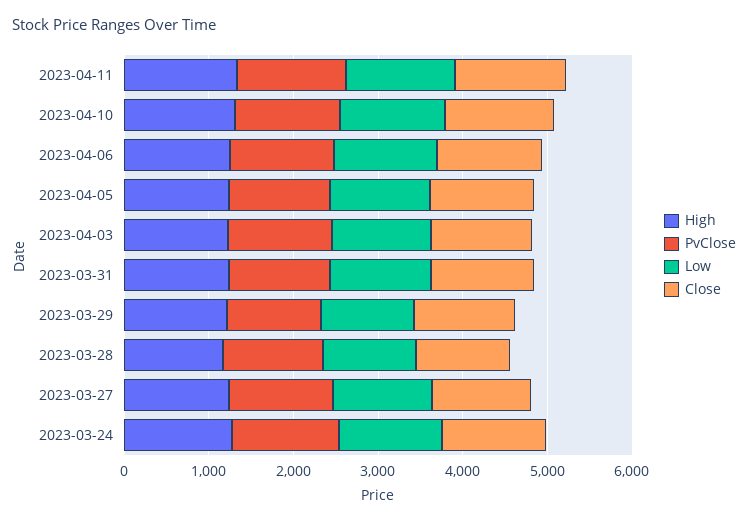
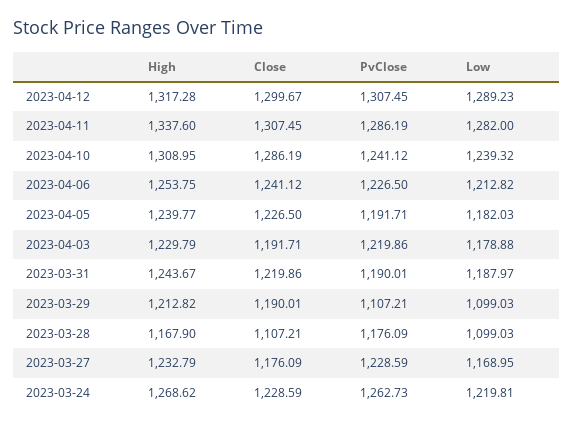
High, 2023-04-12: none -> 1317.28
Close, 2023-04-12: none -> 1299.67
PvClose, 2023-04-12: none -> 1307.45
Low, 2023-04-12: none -> 1289.23

